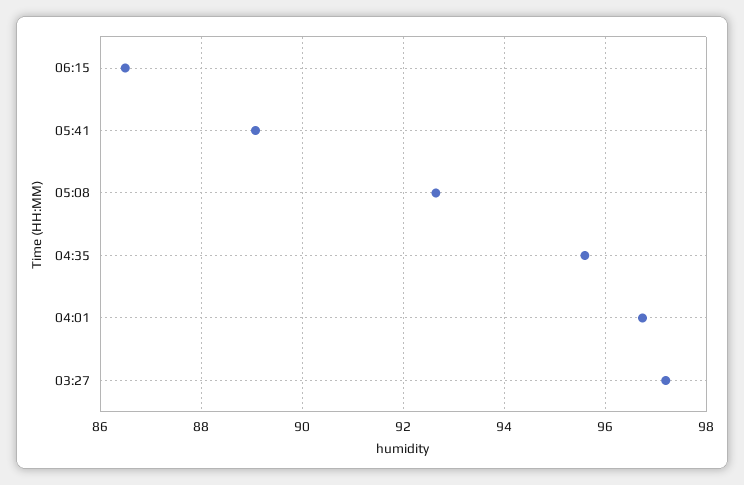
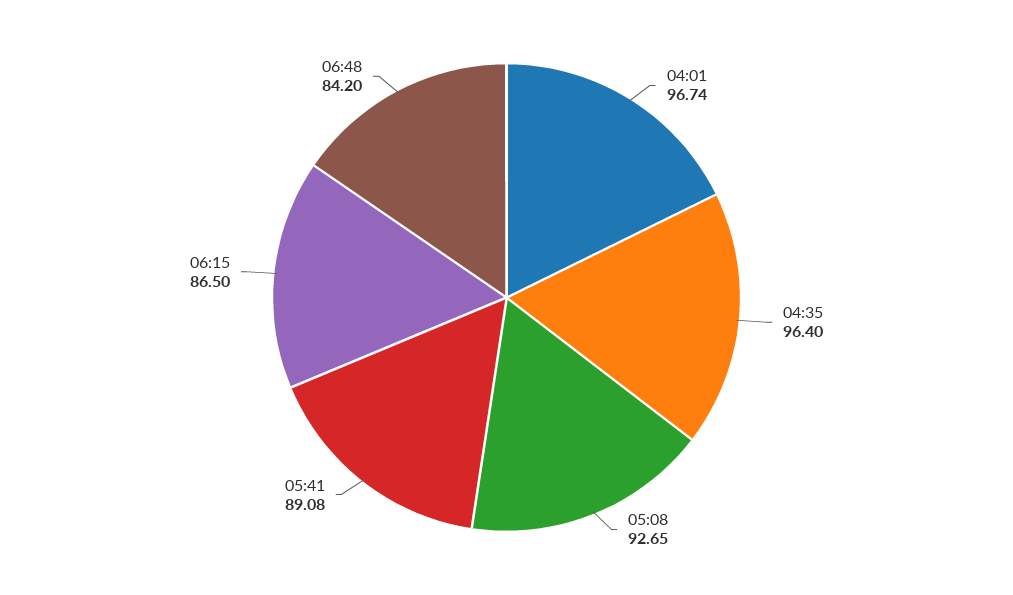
04:35: 95.6 -> 96.4
03:27: 97.2 -> none
06:48: none -> 84.2

